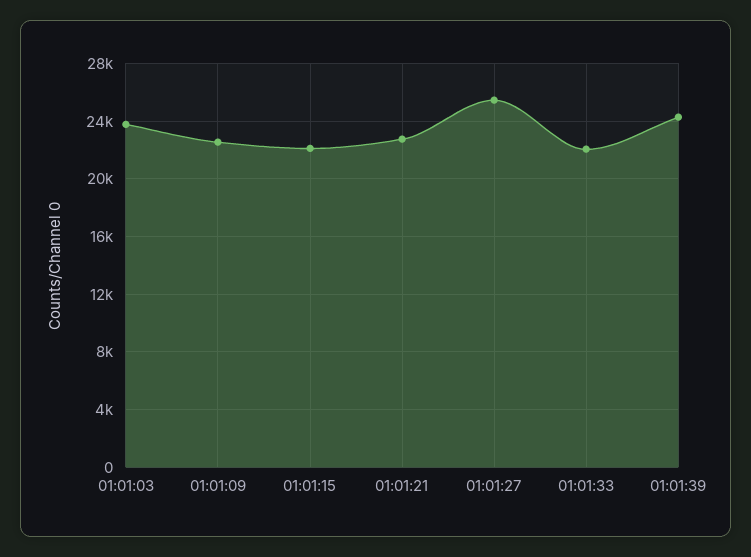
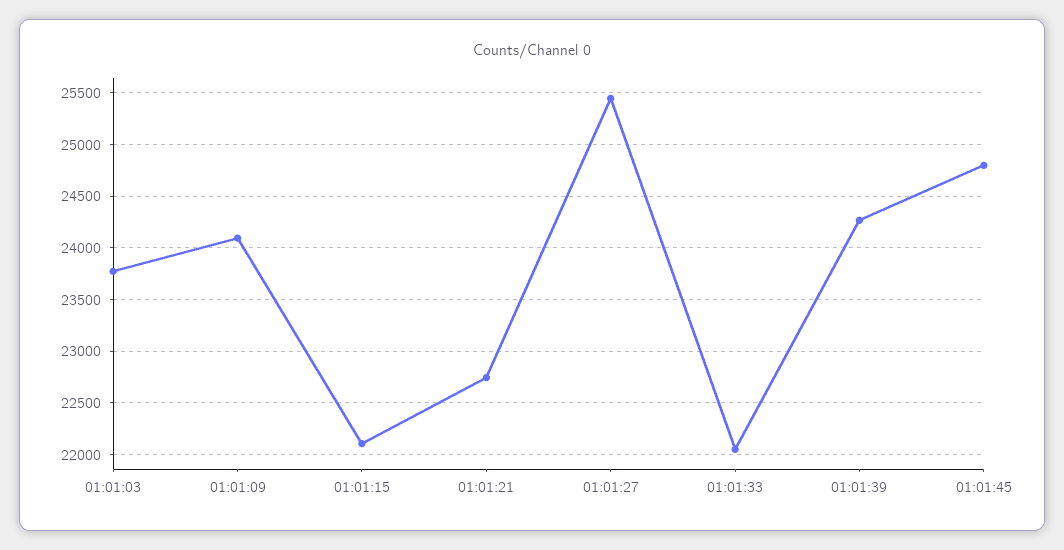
01:01:09: 22500 -> 24100
01:01:45: none -> 24800

